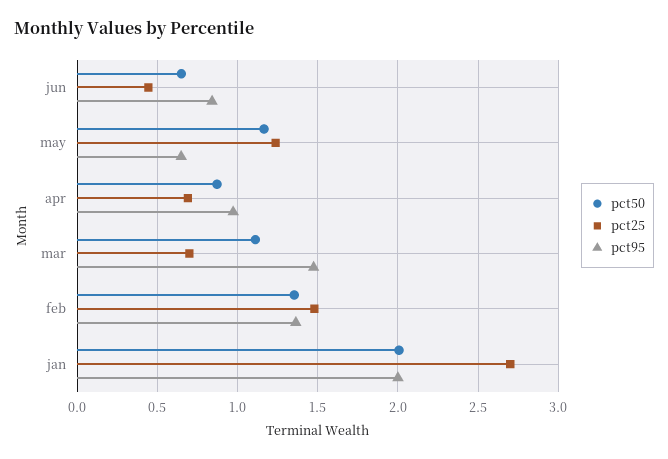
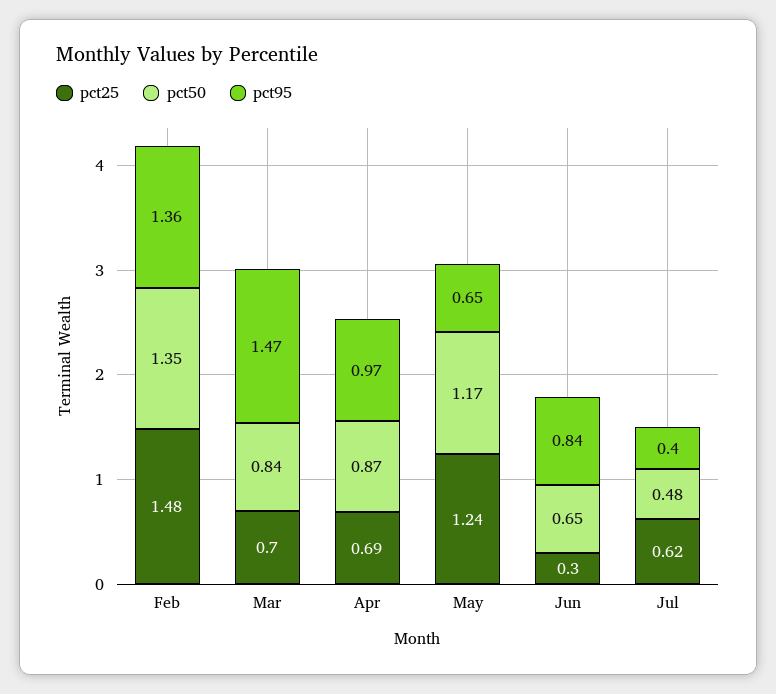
pct25, jun: 0.45 -> 0.3
pct50, mar: 1.1 -> 0.84
pct50, jan: 2 -> none
pct25, jan: 2.7 -> none
pct95, jan: 2 -> none
pct25, Jul: none -> 0.62
pct50, Jul: none -> 0.48
pct95, Jul: none -> 0.4

